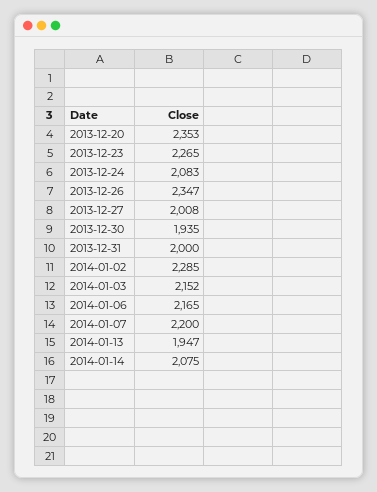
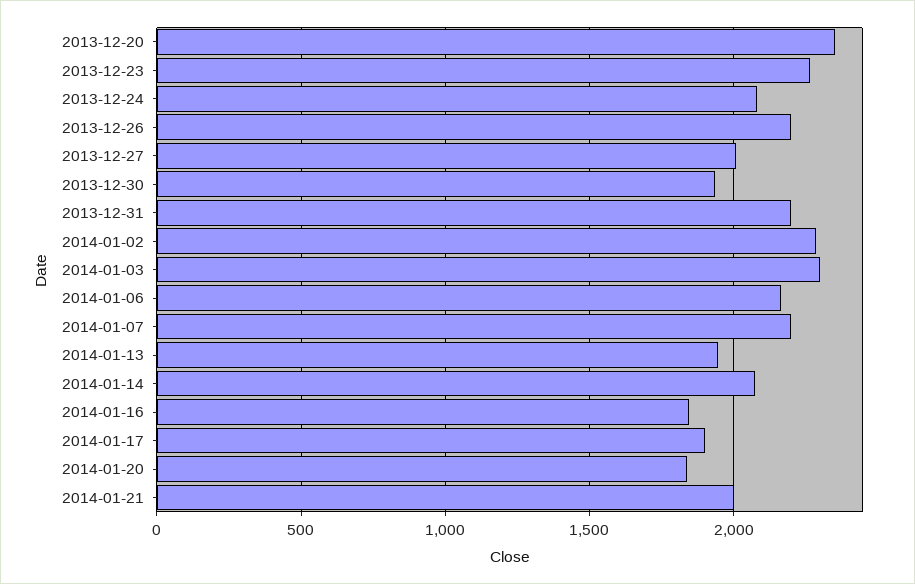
2013-12-26: 2347 -> 2200
2013-12-31: 2000 -> 2200
2014-01-03: 2152 -> 2300
2014-01-16: none -> 1850
2014-01-17: none -> 1900
2014-01-20: none -> 1850
2014-01-21: none -> 2000

